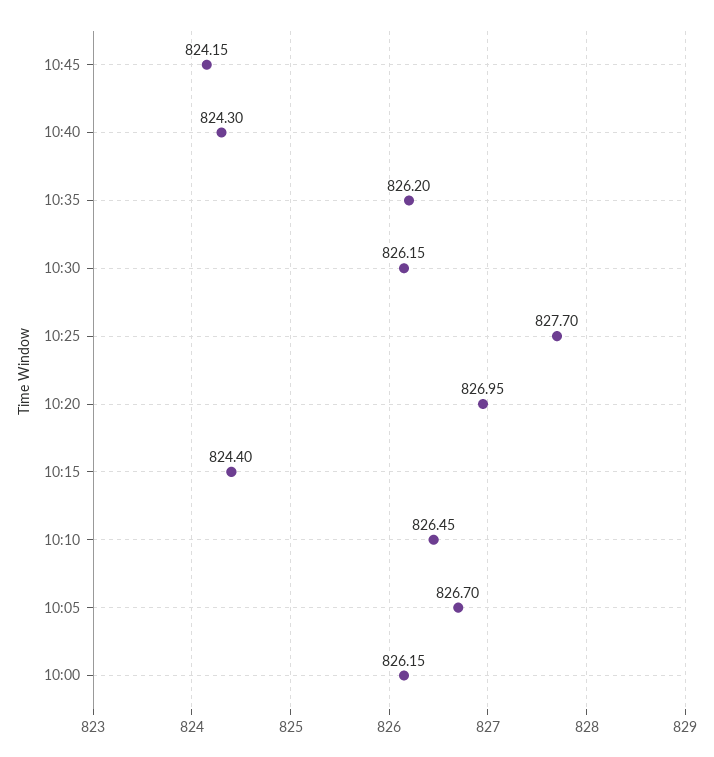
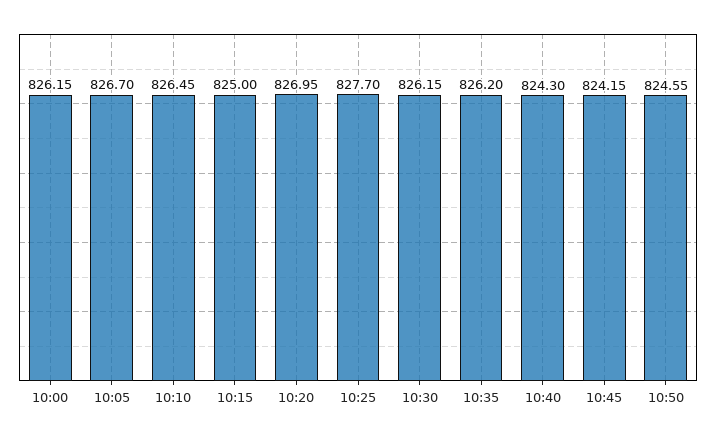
10:15: 824.4 -> 825
10:50: none -> 824.55

